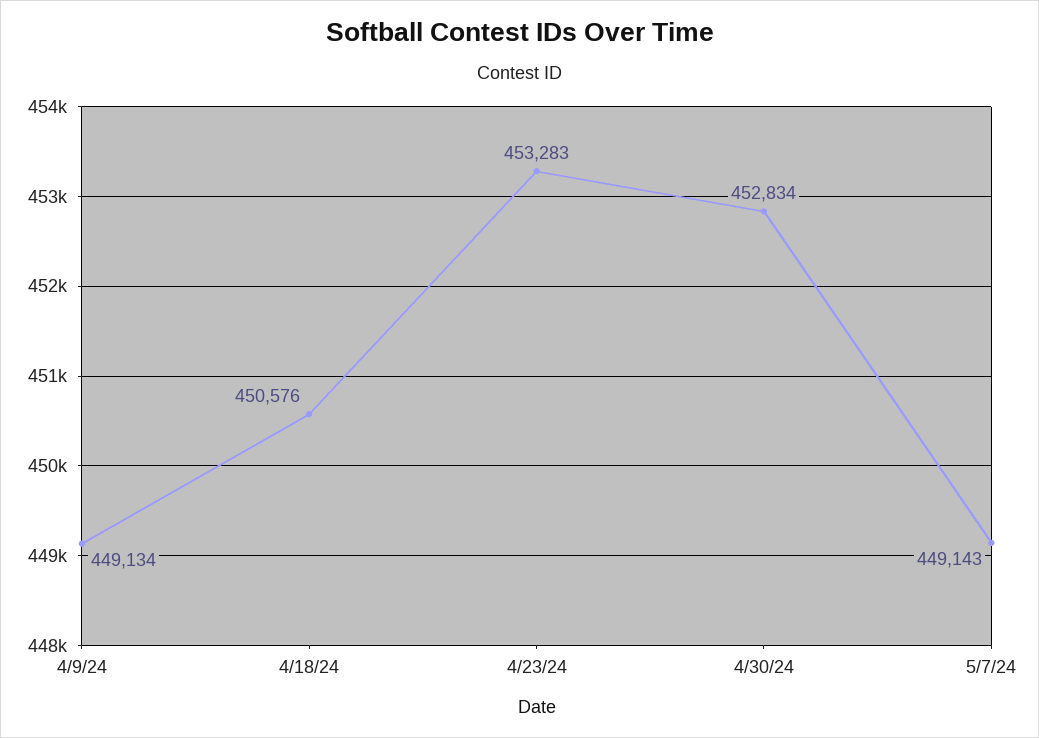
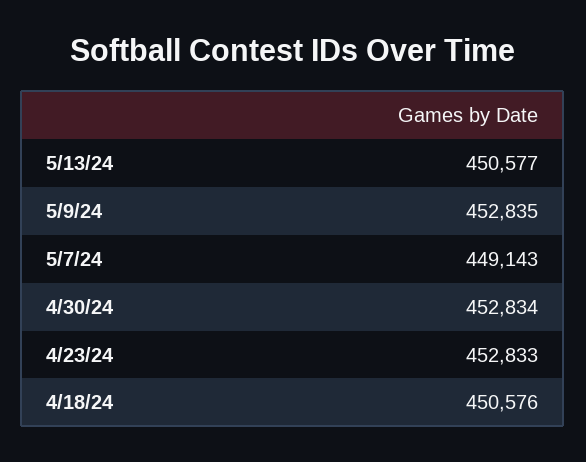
4/9/24: 449134 -> none
4/23/24: 453283 -> 452833
5/13/24: none -> 450577
5/9/24: none -> 452835

